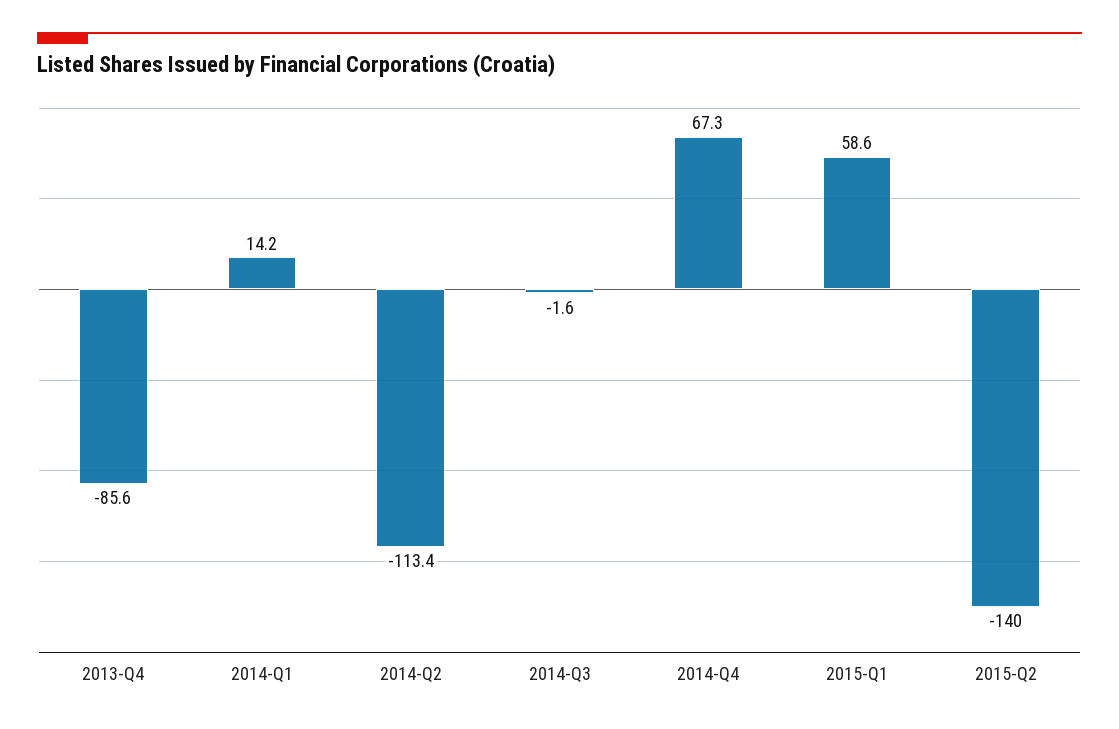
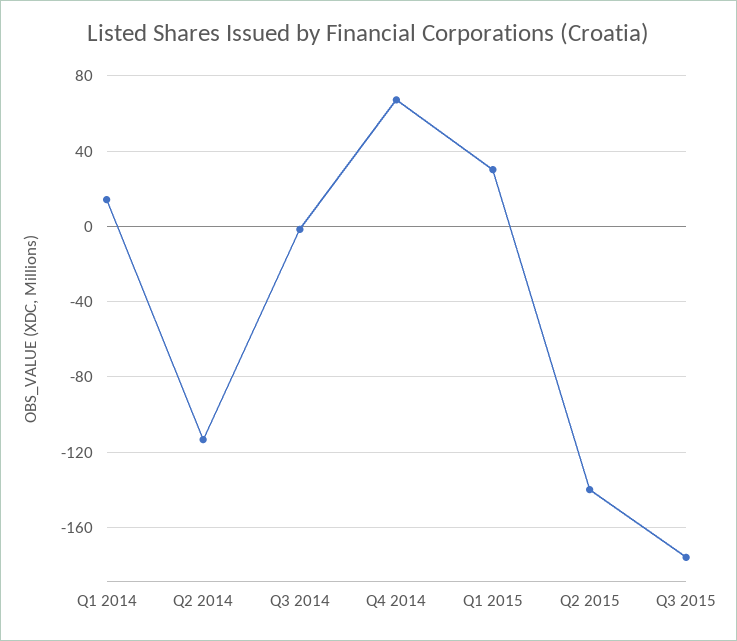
2013-Q4: -85.6 -> none
2015-Q1: 58.6 -> 30
Q3 2015: none -> -175

